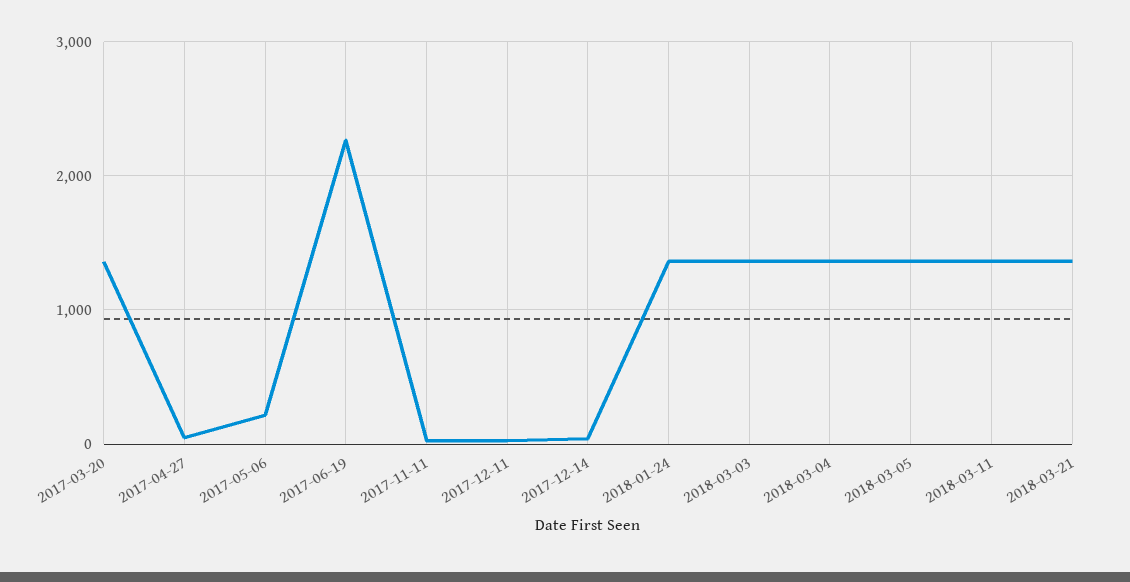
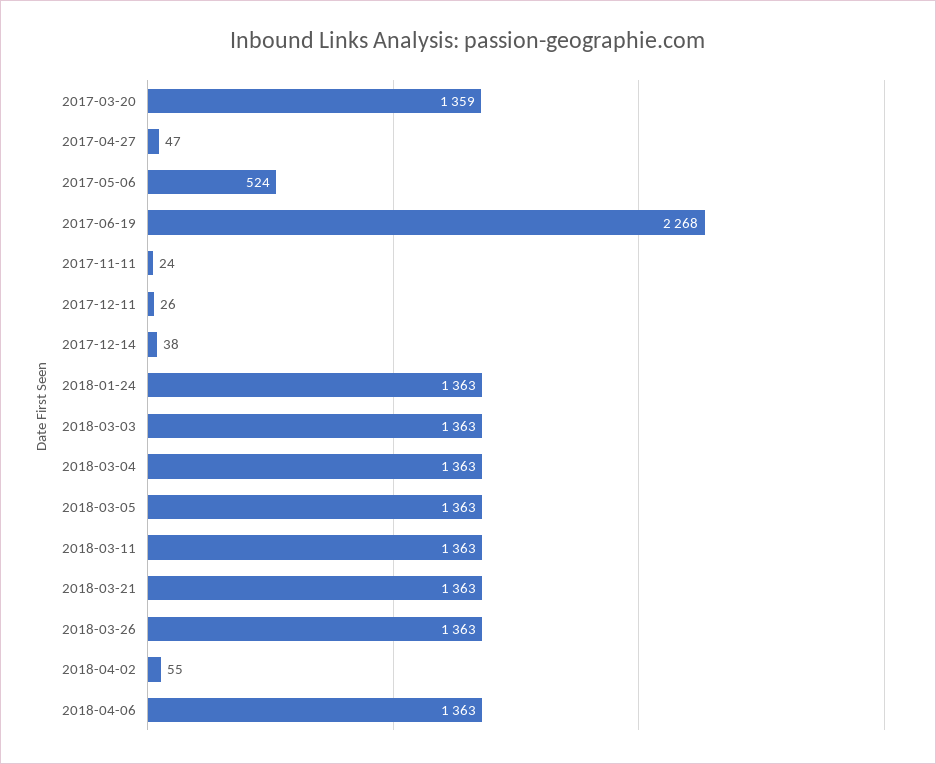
2017-05-06: 200 -> 524
2018-03-26: none -> 1363
2018-04-02: none -> 55
2018-04-06: none -> 1363

